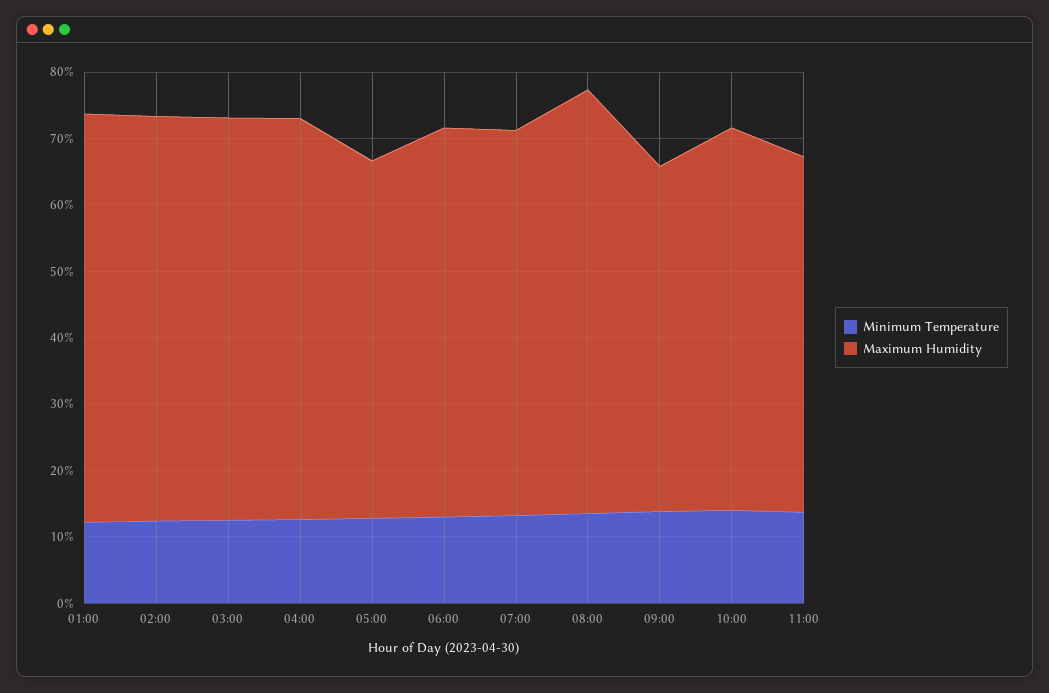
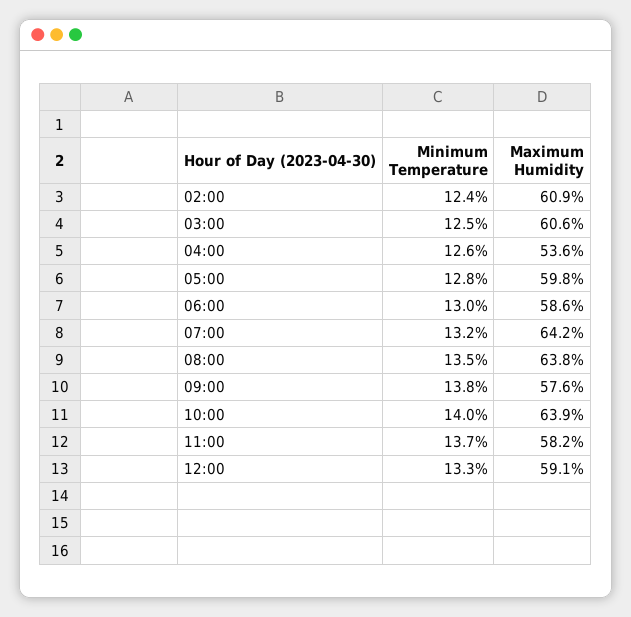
Minimum Temperature, 01:00: 12 -> none
Maximum Humidity, 01:00: 62 -> none
Maximum Humidity, 04:00: 60 -> 53.6
Maximum Humidity, 05:00: 54 -> 59.8
Maximum Humidity, 07:00: 58 -> 64.2
Maximum Humidity, 09:00: 52 -> 57.6
Maximum Humidity, 10:00: 58 -> 63.9
Maximum Humidity, 11:00: 54 -> 58.2
Minimum Temperature, 12:00: none -> 13.3
Maximum Humidity, 12:00: none -> 59.1

